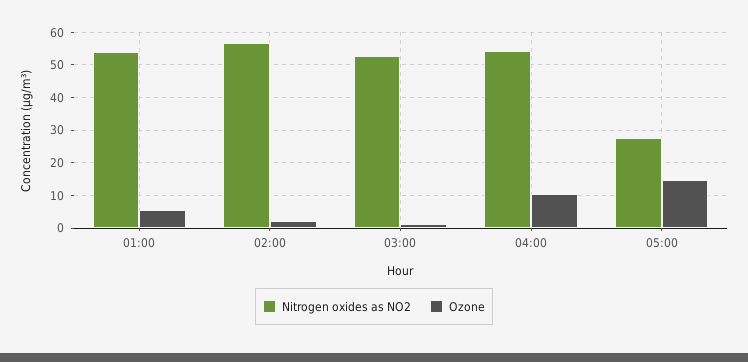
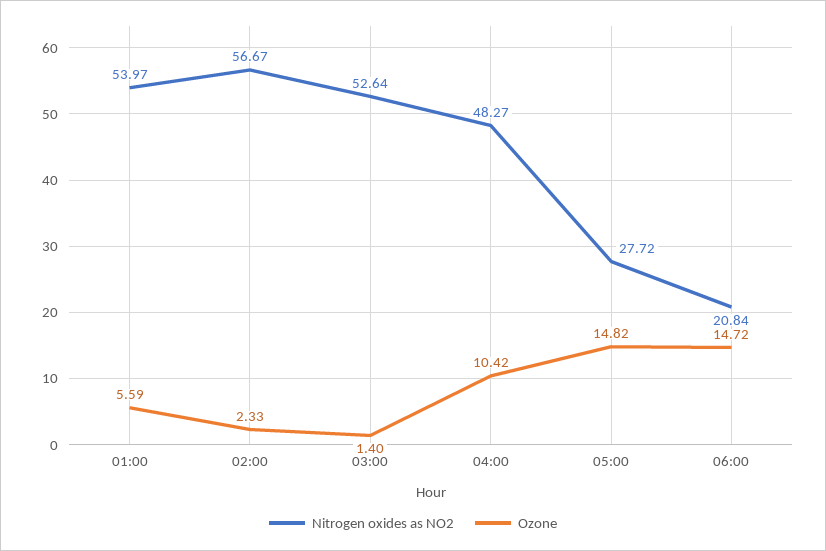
Nitrogen oxides as NO2, 04:00: 54 -> 48.27
Nitrogen oxides as NO2, 06:00: none -> 20.84
Ozone, 06:00: none -> 14.72

